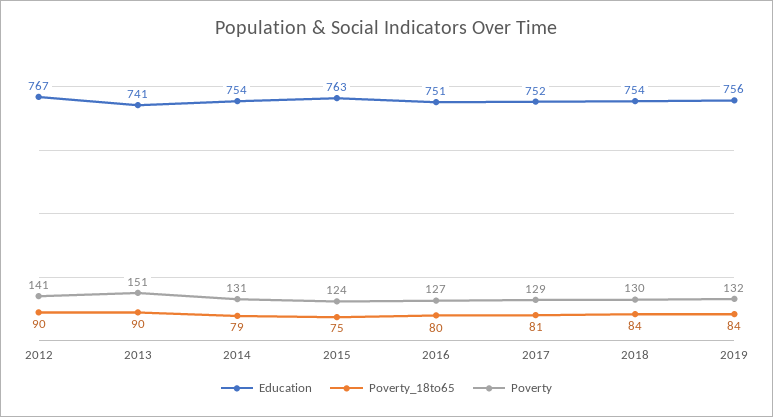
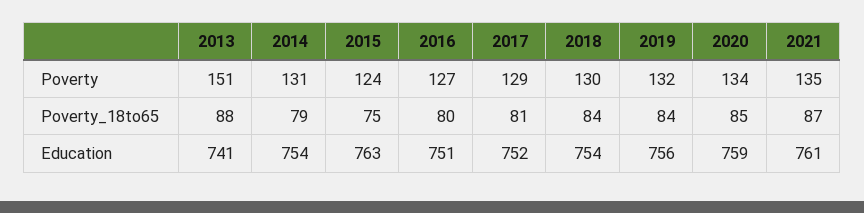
Education, 2012: 767 -> none
Poverty_18to65, 2012: 90 -> none
Poverty, 2012: 141 -> none
Poverty_18to65, 2013: 90 -> 88
Poverty, 2020: none -> 134
Poverty, 2021: none -> 135
Poverty_18to65, 2020: none -> 85
Poverty_18to65, 2021: none -> 87
Education, 2020: none -> 759
Education, 2021: none -> 761

